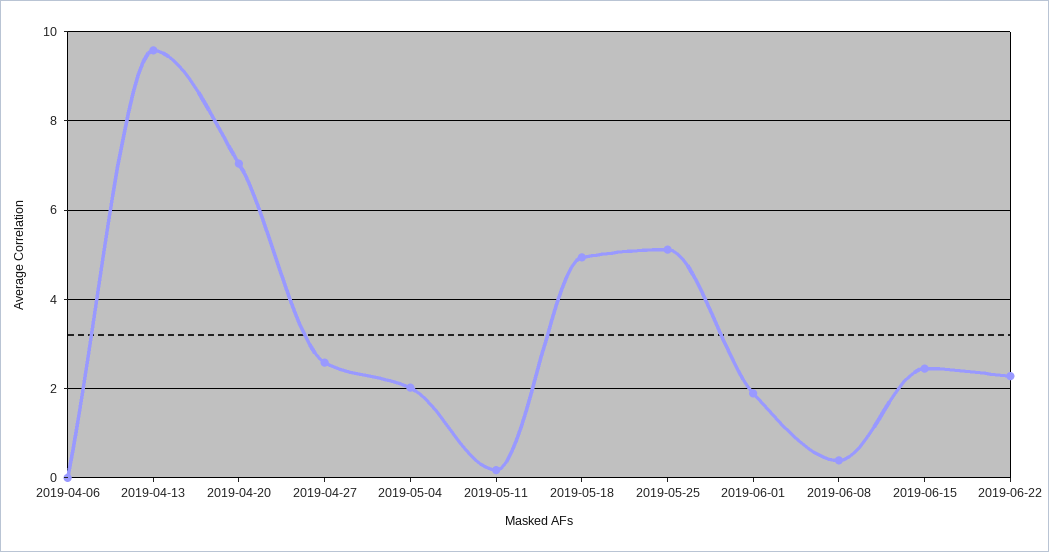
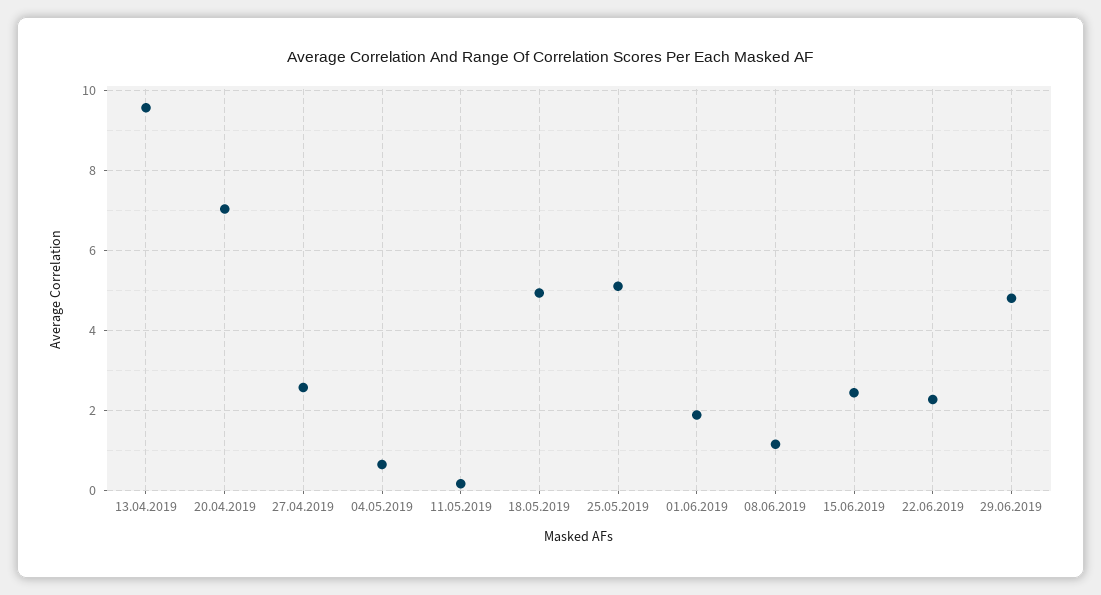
2019-04-06: 0 -> none
2019-05-04: 2 -> 0.6
2019-06-08: 0.4 -> 1.2
29.06.2019: none -> 4.8

